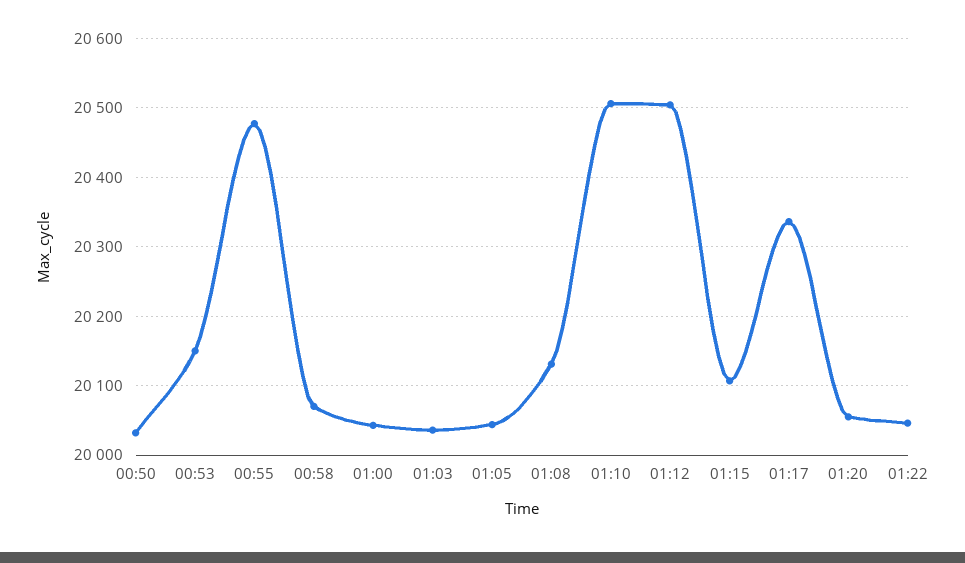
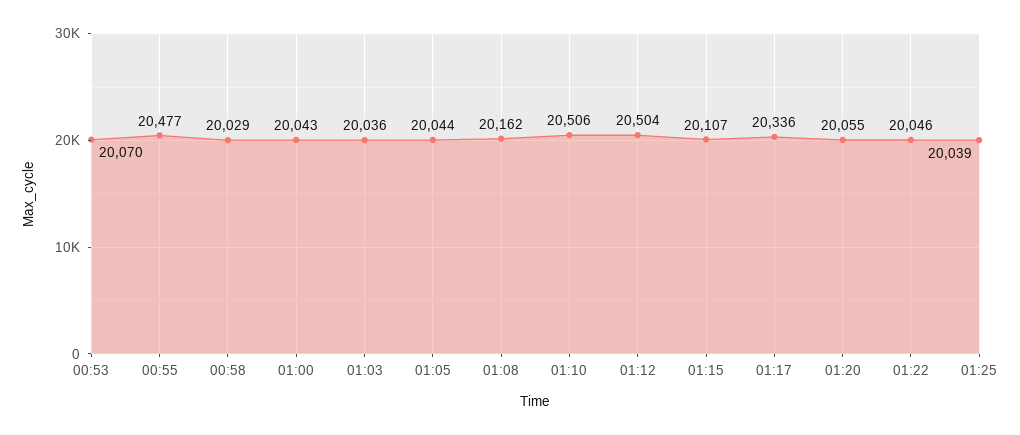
00:50: 20030 -> none
00:53: 20150 -> 20070
00:58: 20070 -> 20029
01:08: 20130 -> 20162
01:25: none -> 20039

